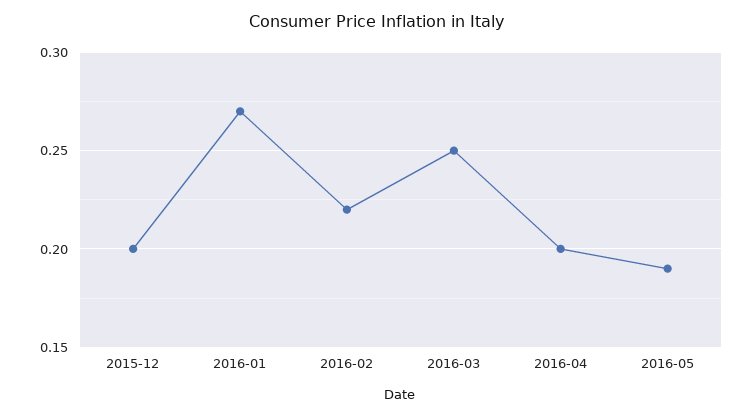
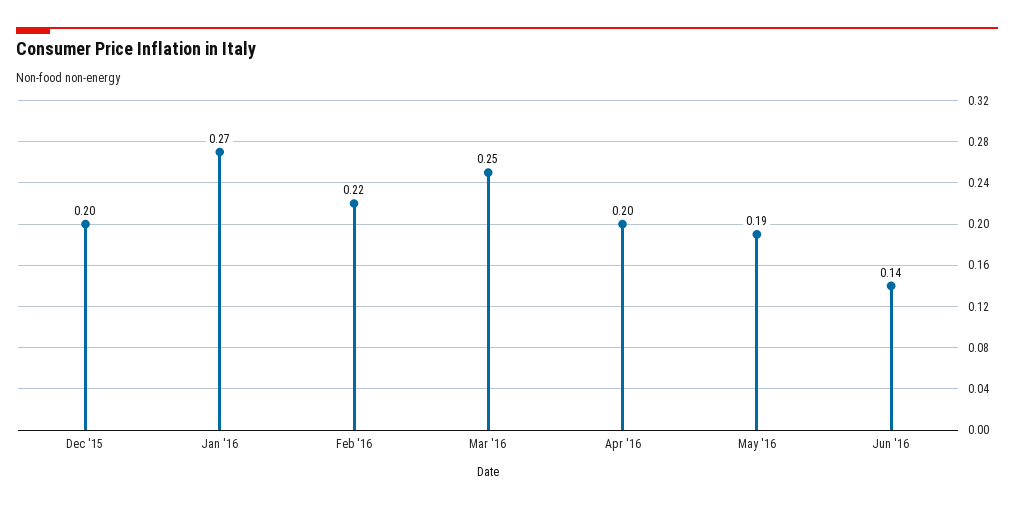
Jun '16: none -> 0.14

